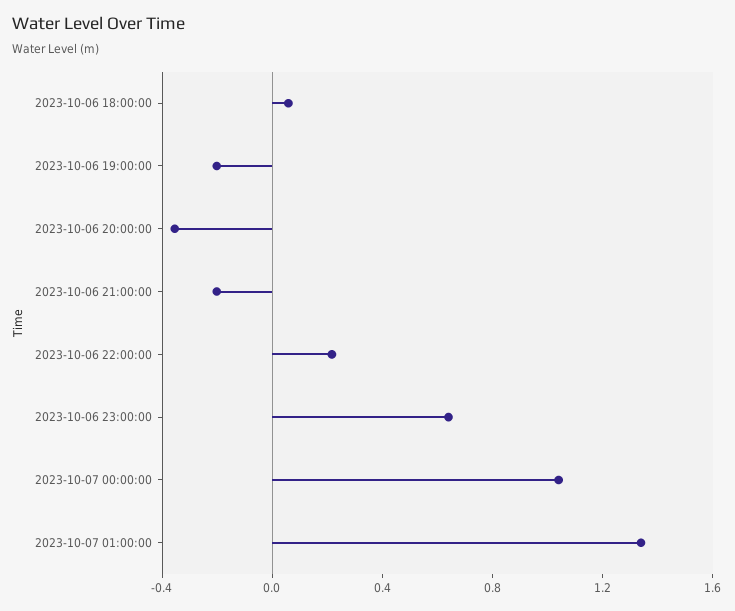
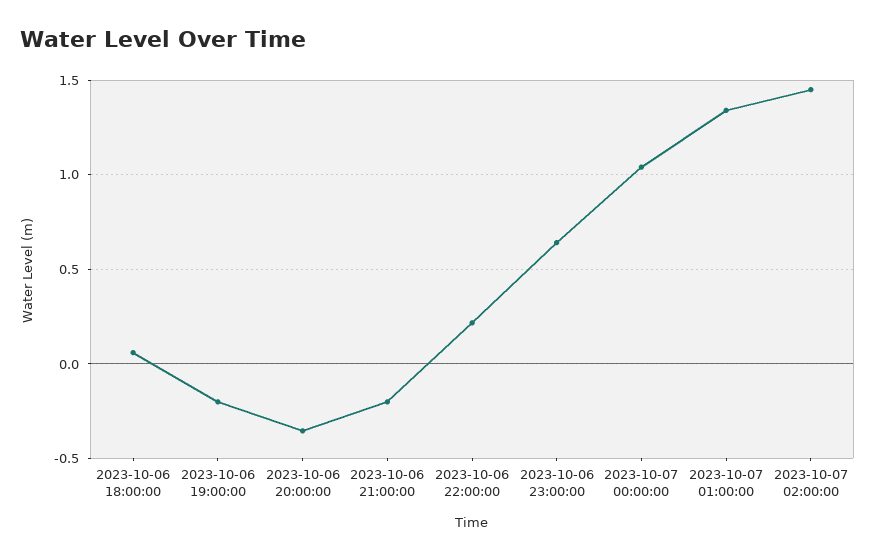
2023-10-07 02:00:00: none -> 1.45

